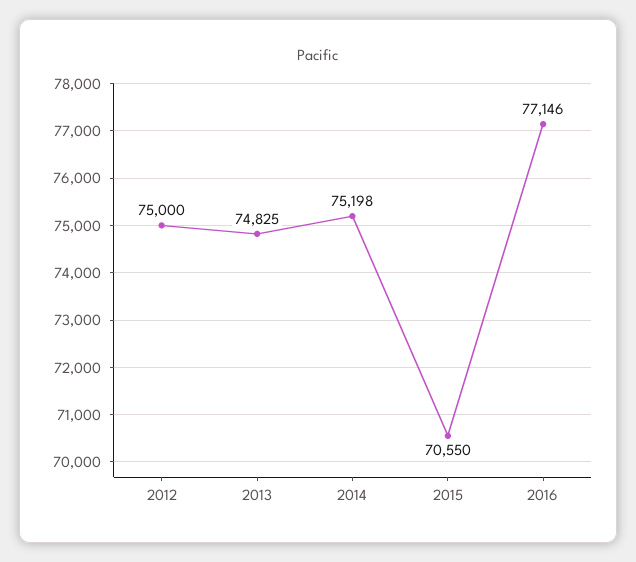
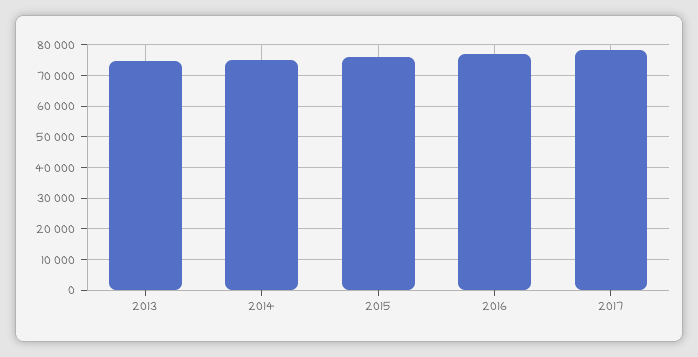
2012: 75000 -> none
2015: 70550 -> 76000
2017: none -> 78000

